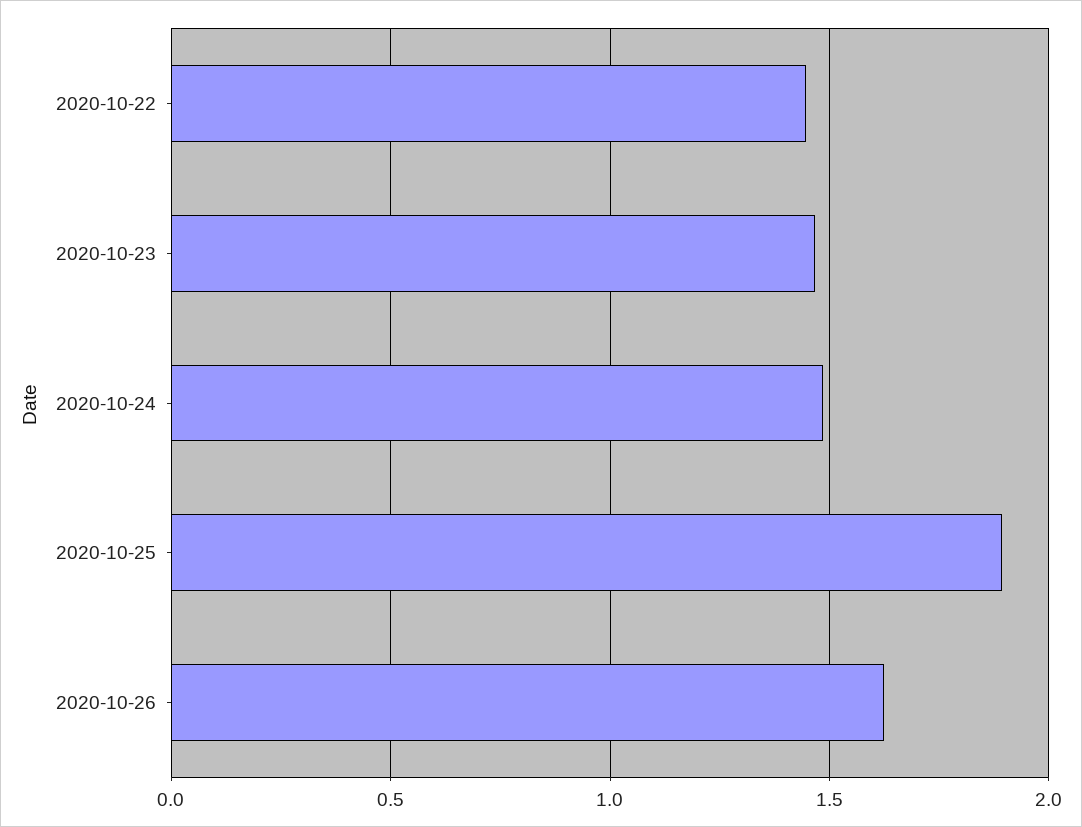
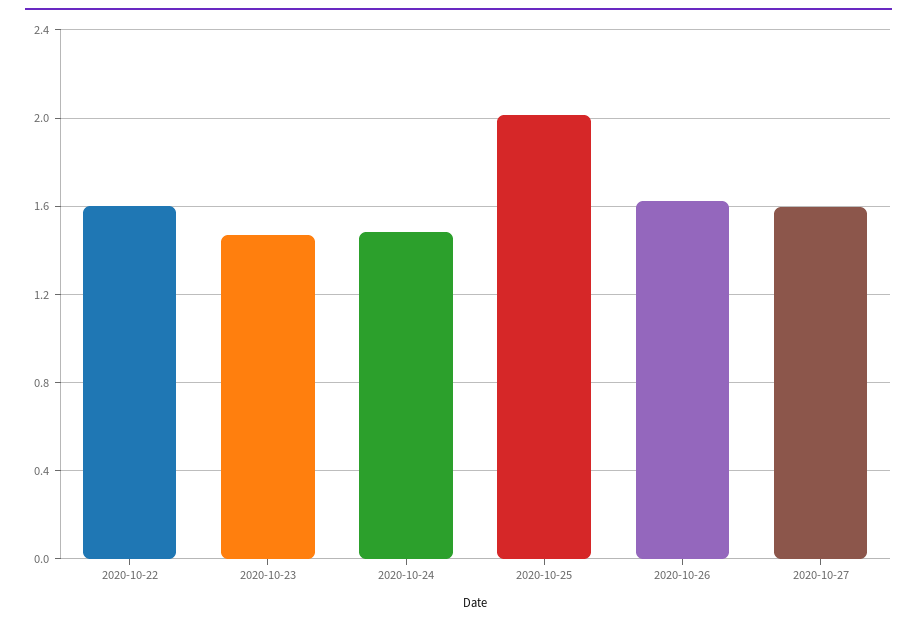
2020-10-22: 1.45 -> 1.6
2020-10-25: 1.9 -> 2
2020-10-27: none -> 1.6

